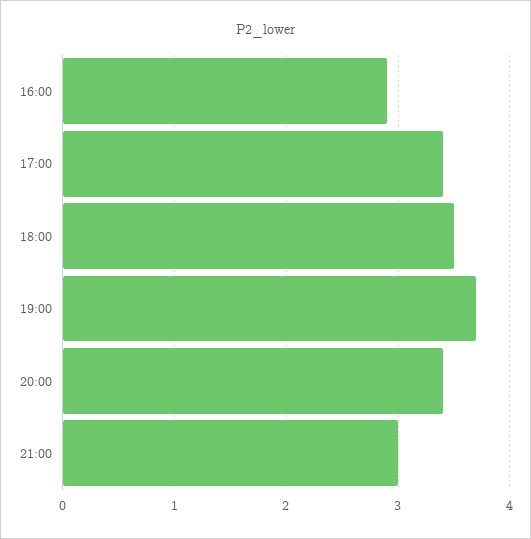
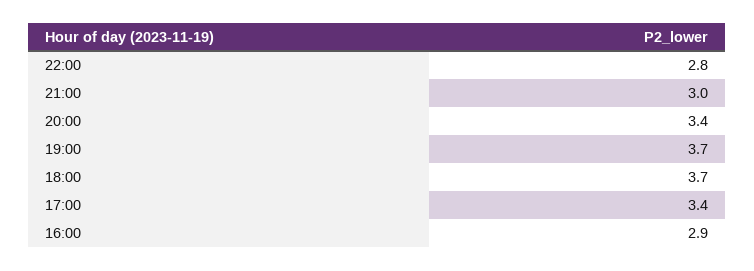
18:00: 3.5 -> 3.7
22:00: none -> 2.8

